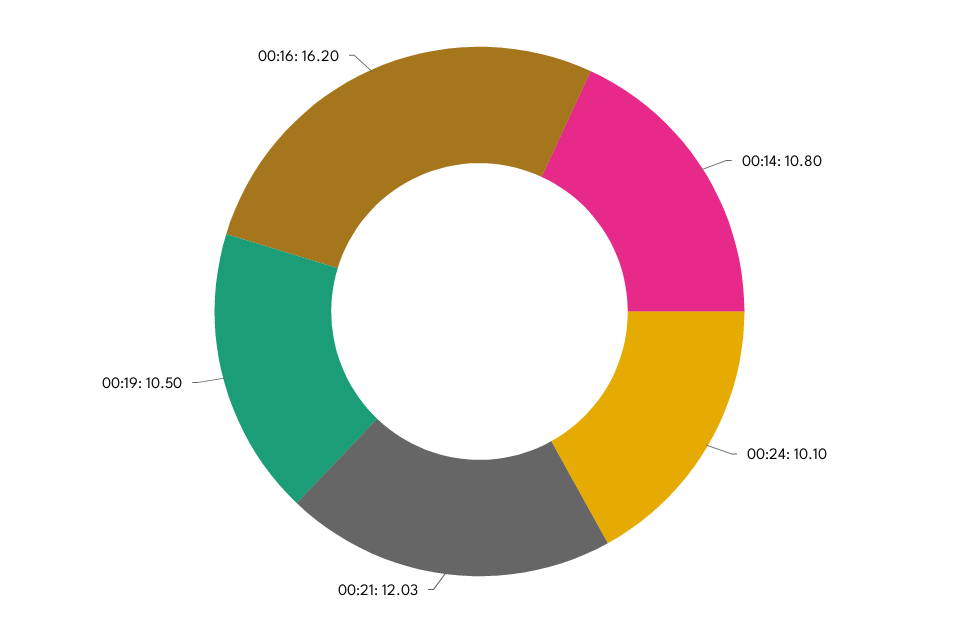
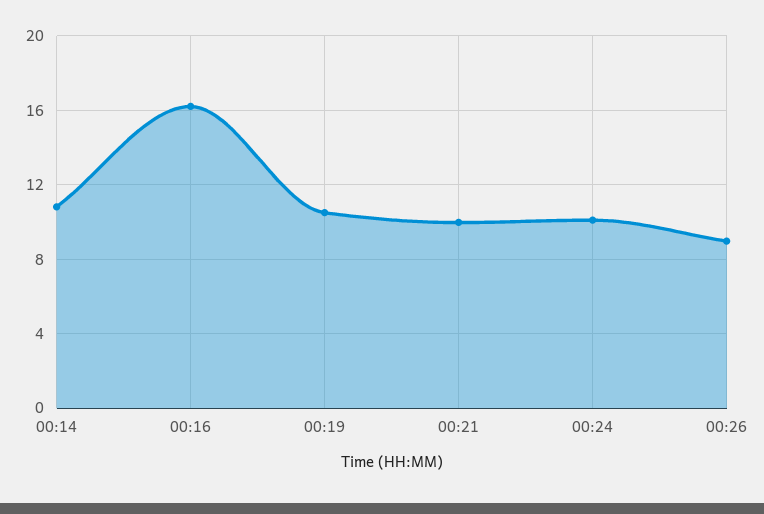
00:21: 12.03 -> 10
00:26: none -> 9

